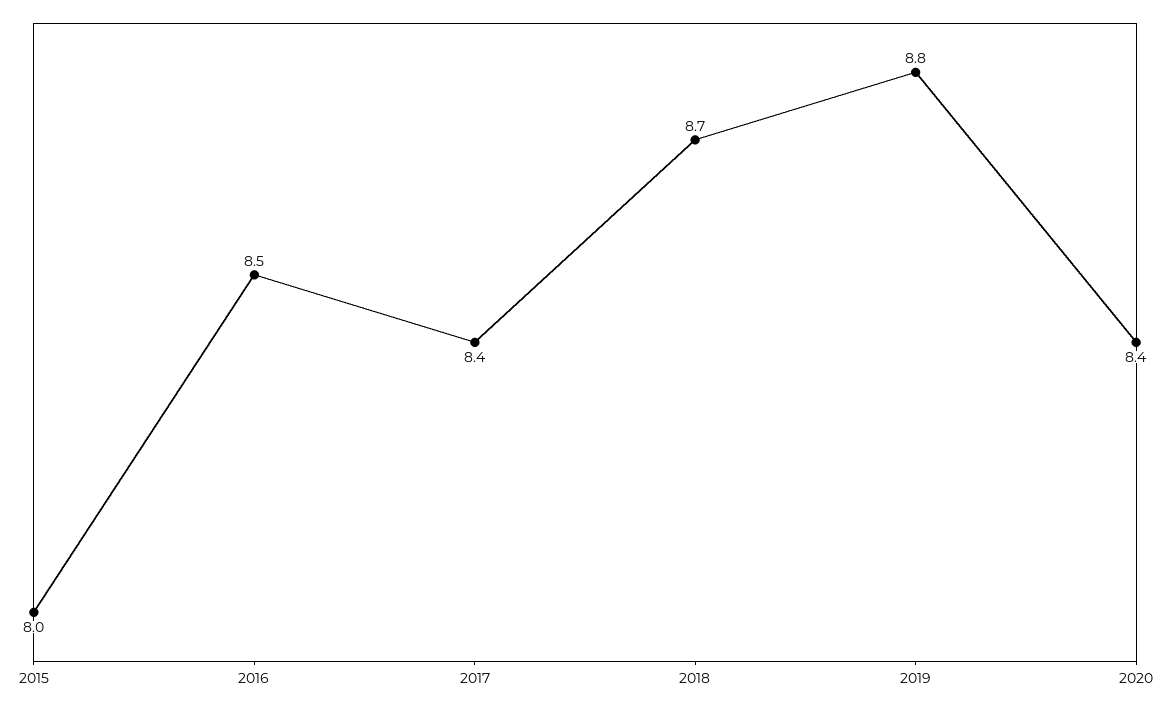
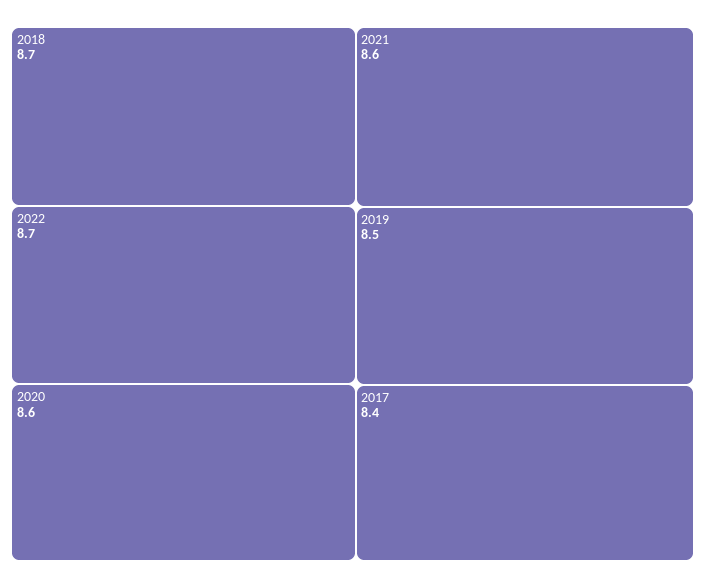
2015: 8 -> none
2016: 8.5 -> none
2019: 8.8 -> 8.5
2020: 8.4 -> 8.6
2022: none -> 8.7
2021: none -> 8.6

